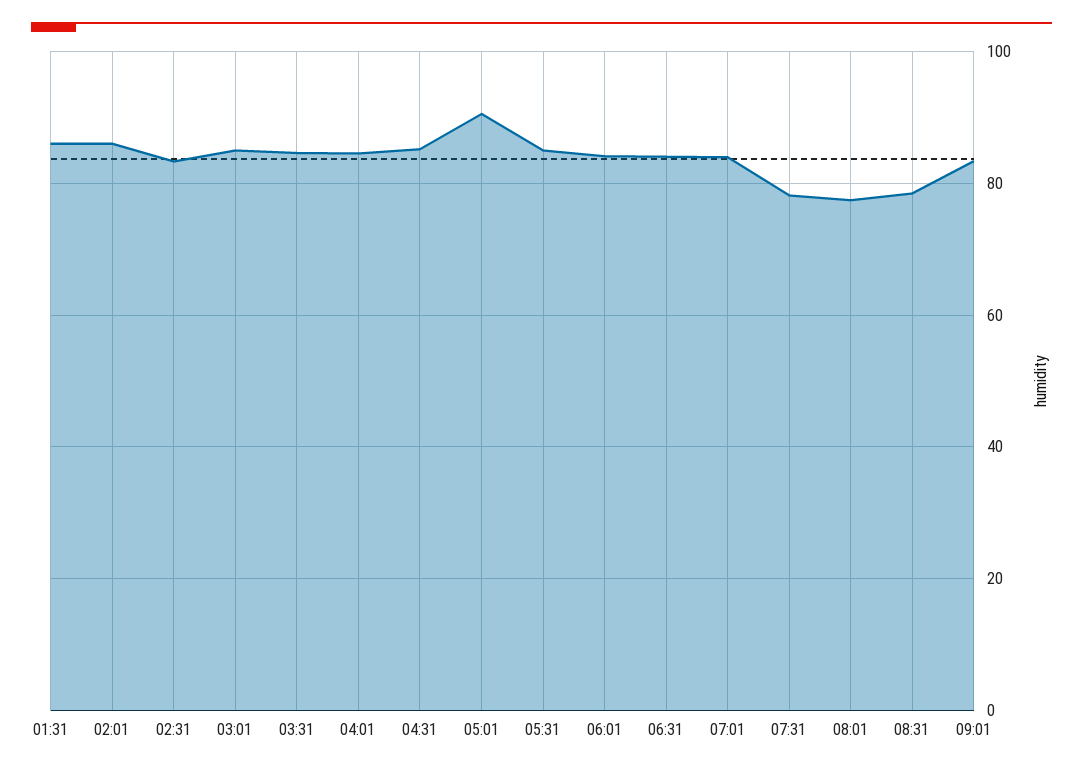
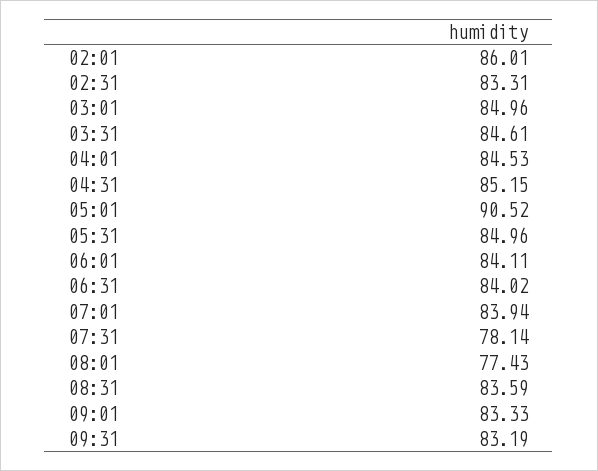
01:31: 86 -> none
08:31: 78 -> 83.59
09:31: none -> 83.19

